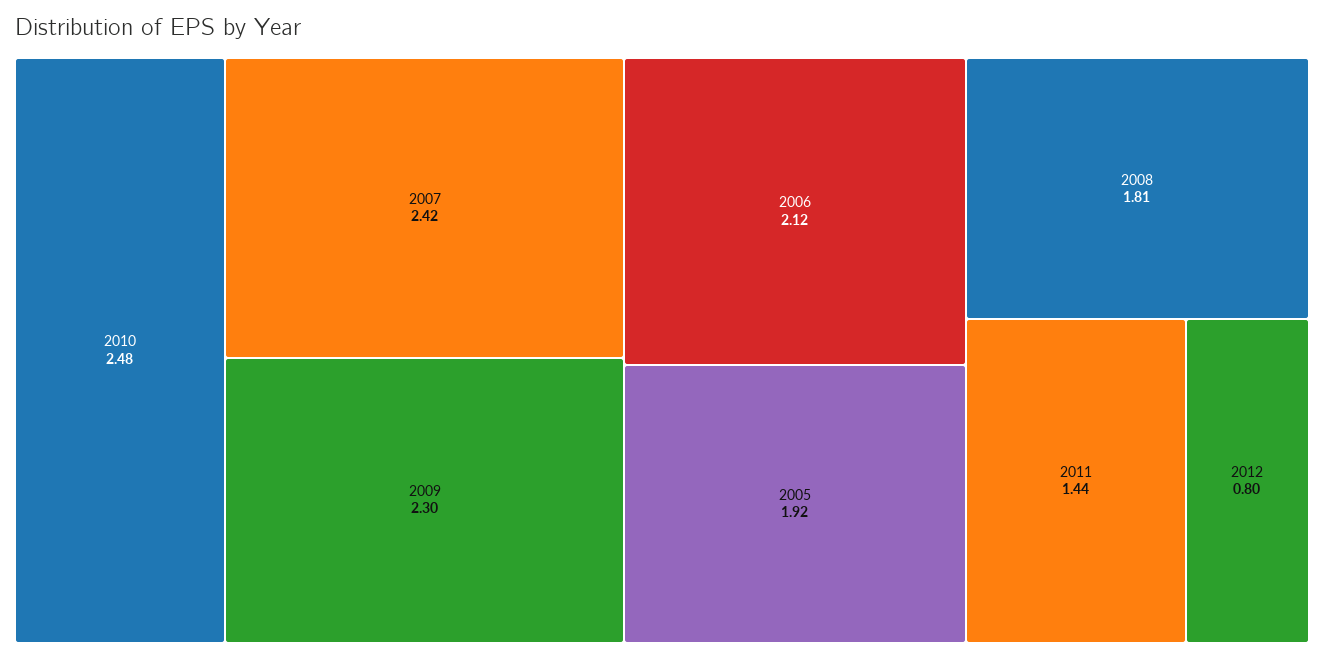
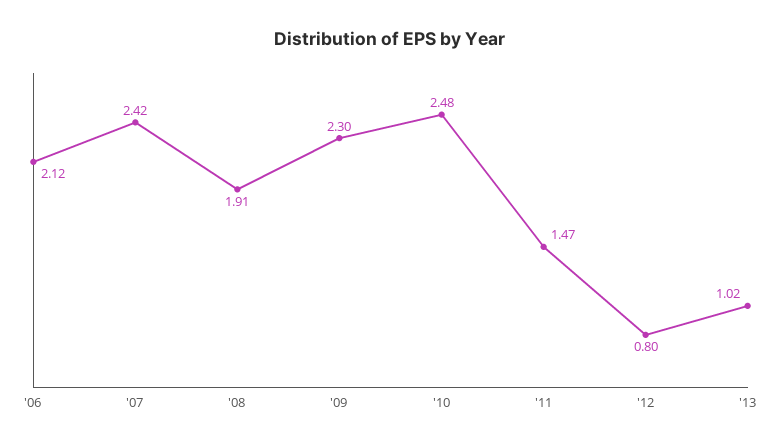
2005: 1.92 -> none
2008: 1.81 -> 1.91
2011: 1.44 -> 1.47
'13: none -> 1.02

